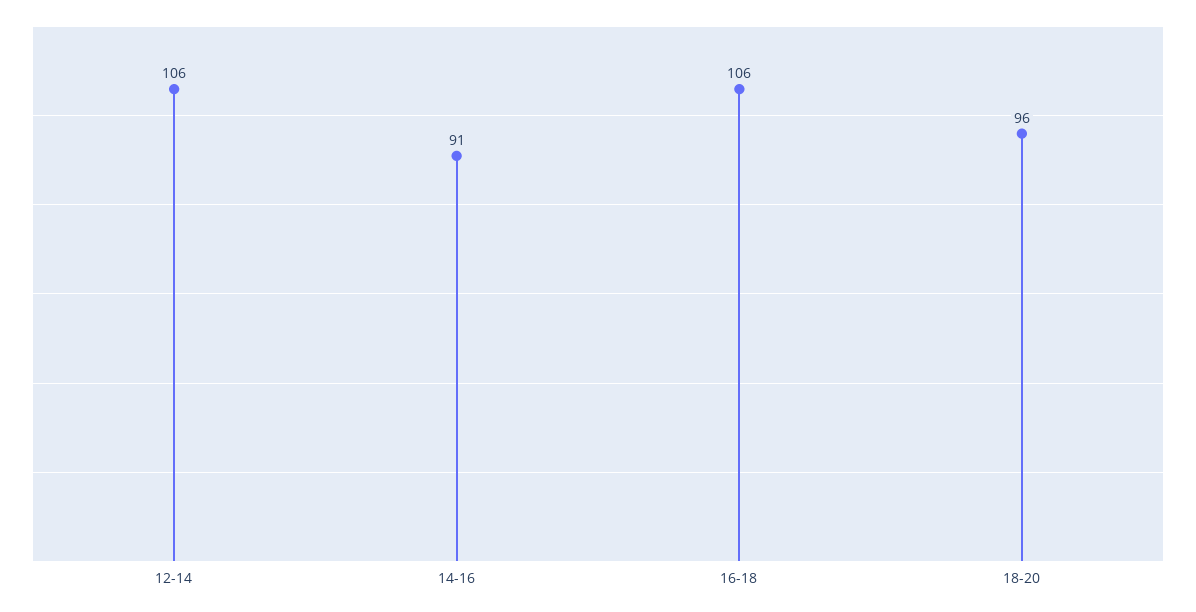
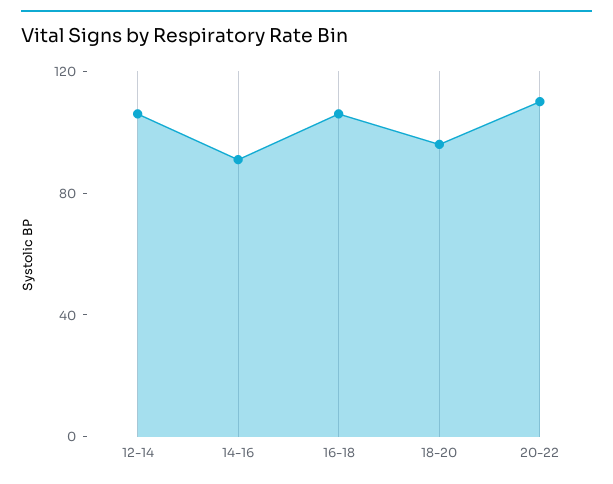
20-22: none -> 110

